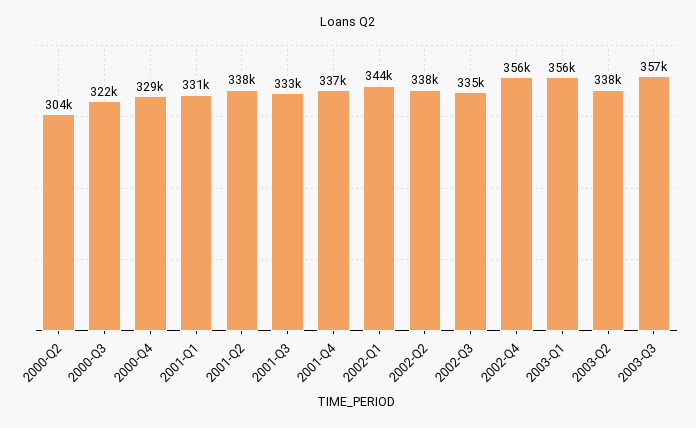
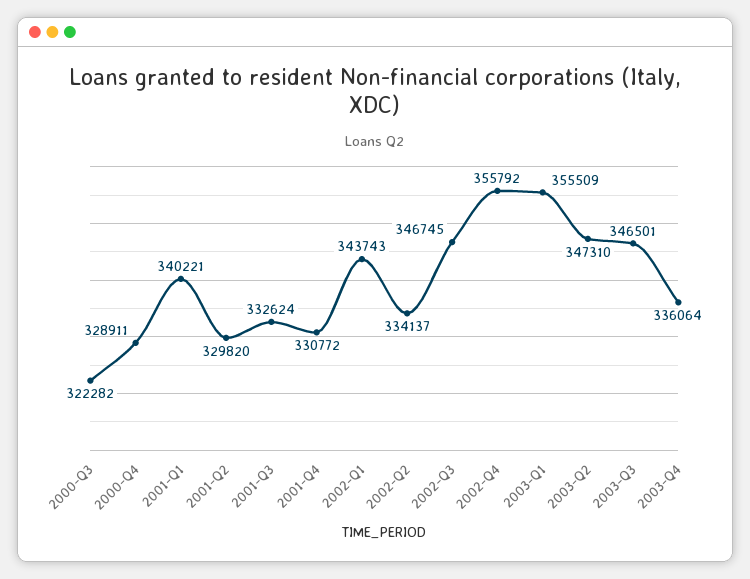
2000-Q2: 304000 -> none
2001-Q1: 331000 -> 340221
2001-Q2: 338000 -> 329820
2001-Q4: 337000 -> 330772
2002-Q2: 338000 -> 334137
2002-Q3: 335000 -> 346745
2003-Q2: 338000 -> 347310
2003-Q3: 357000 -> 346501
2003-Q4: none -> 336064

